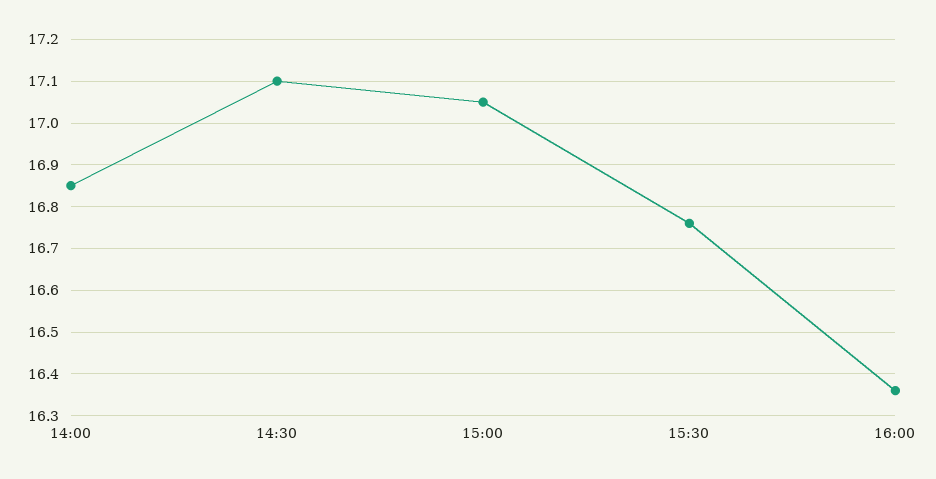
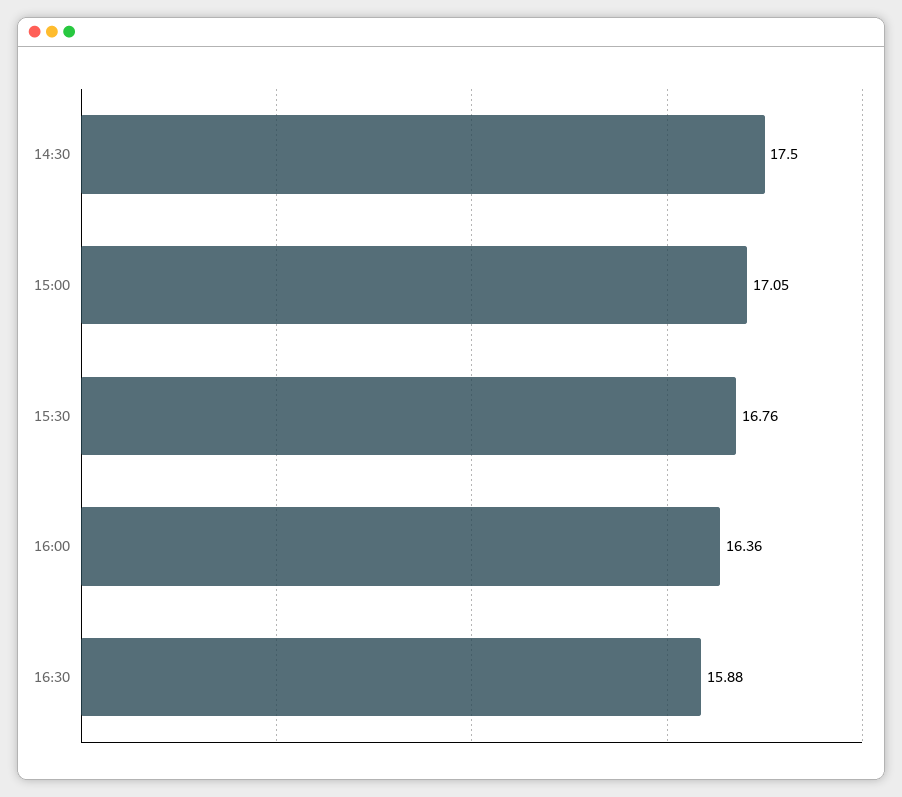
14:00: 16.85 -> none
14:30: 17.1 -> 17.5
16:30: none -> 15.88

